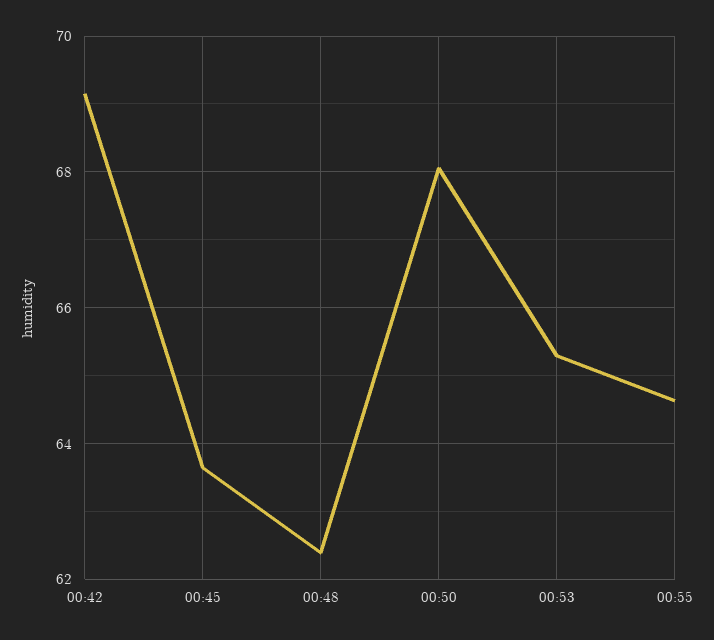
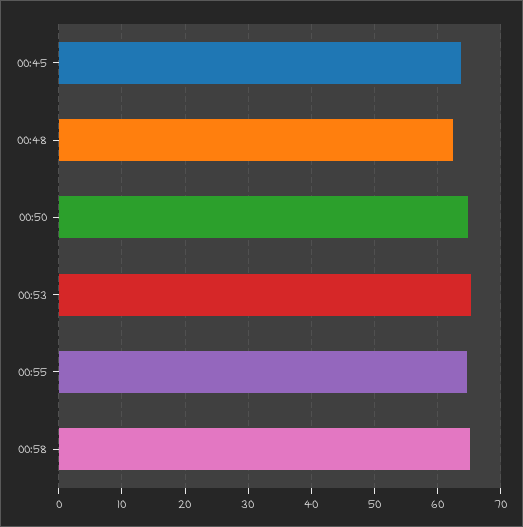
00:42: 69.2 -> none
00:50: 68 -> 65
00:58: none -> 65

